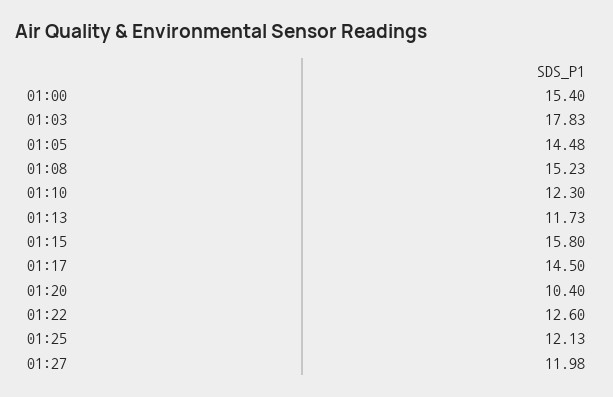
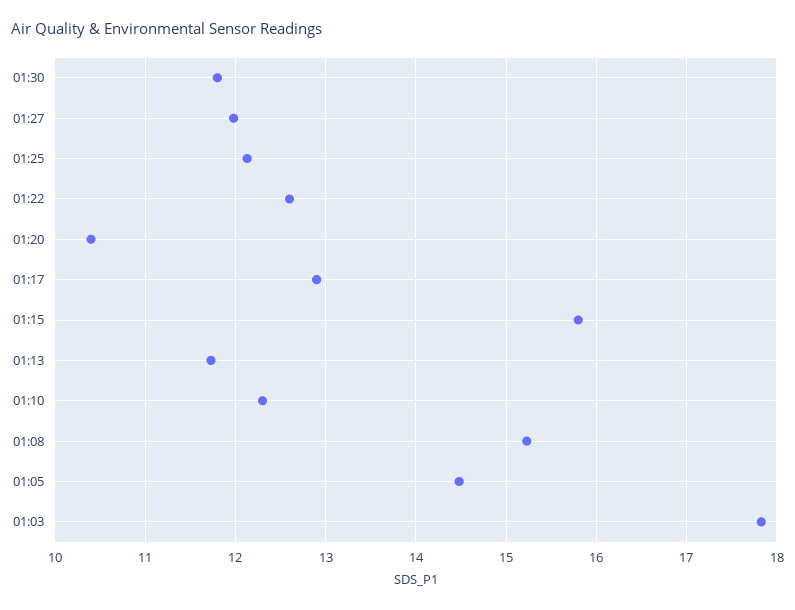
01:00: 15.4 -> none
01:17: 14.5 -> 12.9
01:30: none -> 11.8

